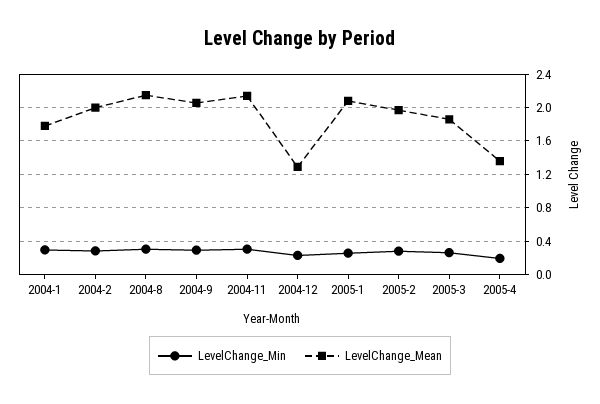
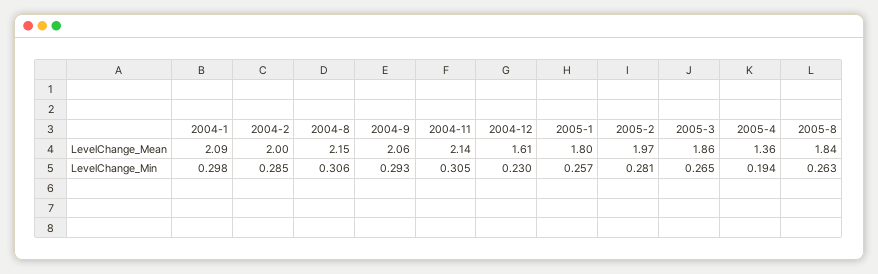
LevelChange_Mean, 2004-1: 1.8 -> 2.09
LevelChange_Mean, 2004-12: 1.3 -> 1.61
LevelChange_Mean, 2005-1: 2.1 -> 1.8
LevelChange_Mean, 2005-8: none -> 1.84
LevelChange_Min, 2005-8: none -> 0.263

